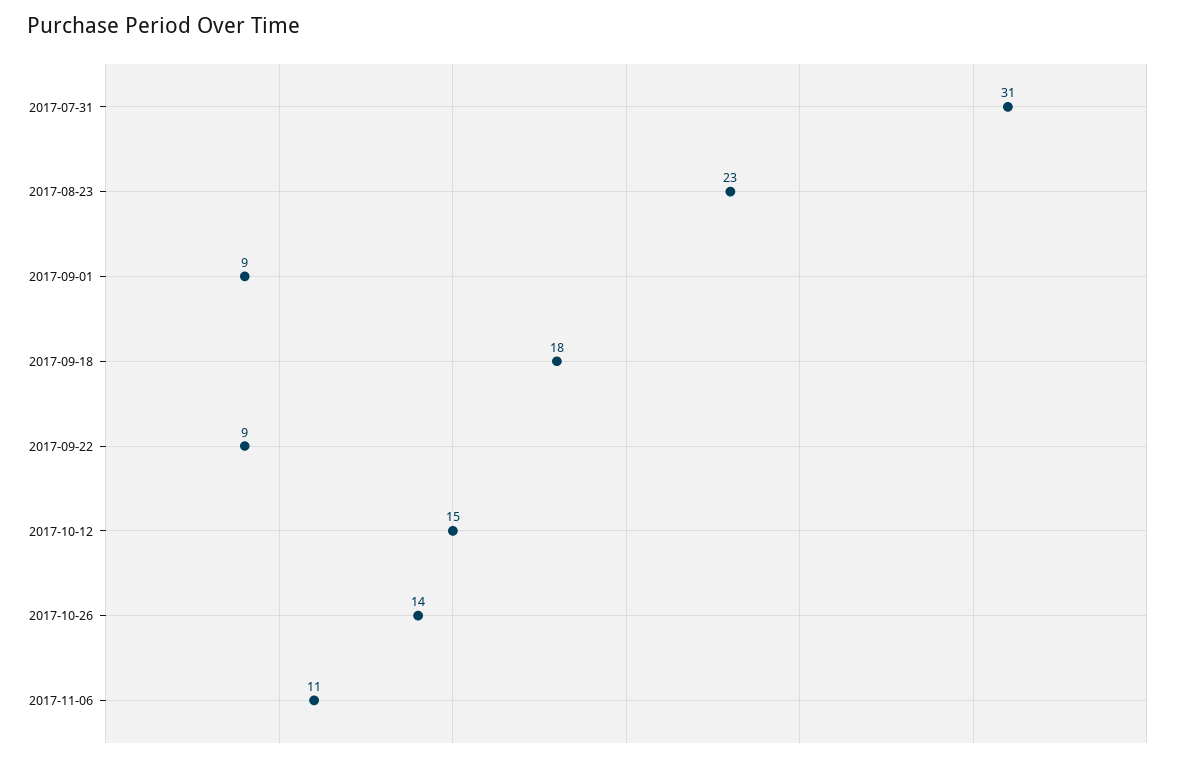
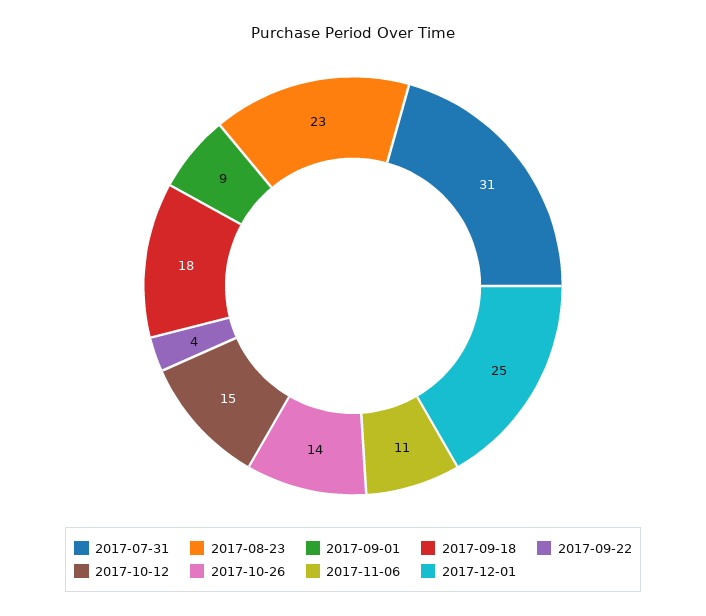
2017-09-22: 9 -> 4
2017-12-01: none -> 25

